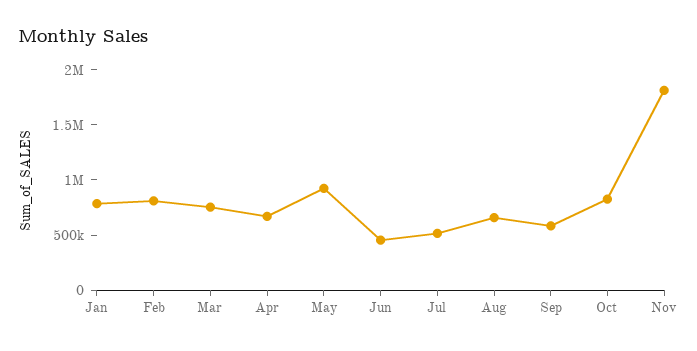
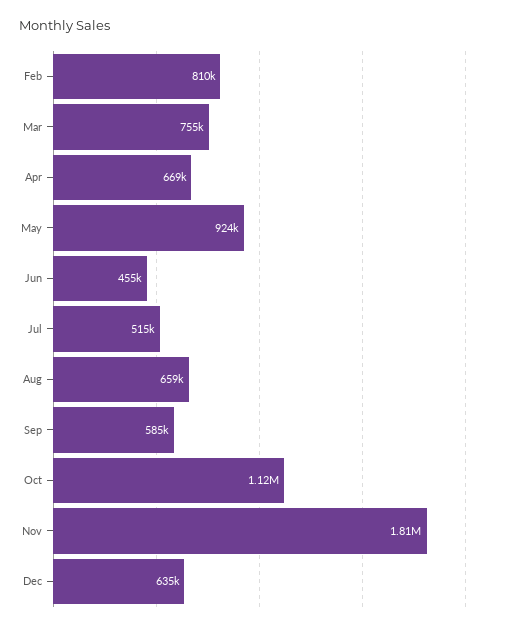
Jan: 800000 -> none
Oct: 800000 -> 1120000
Dec: none -> 635000

